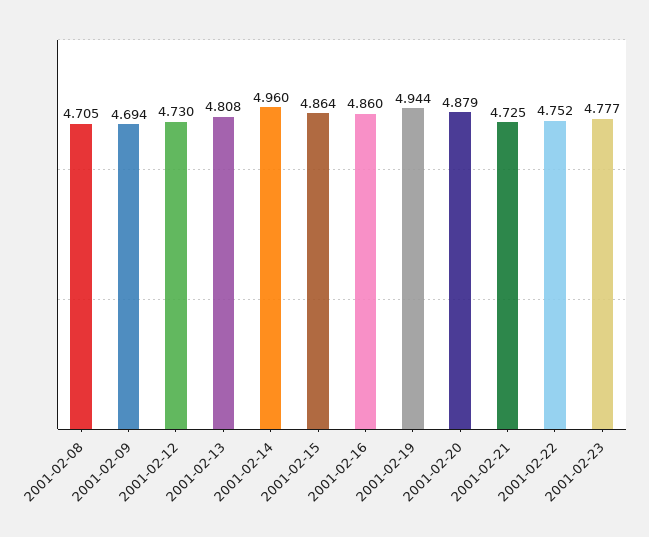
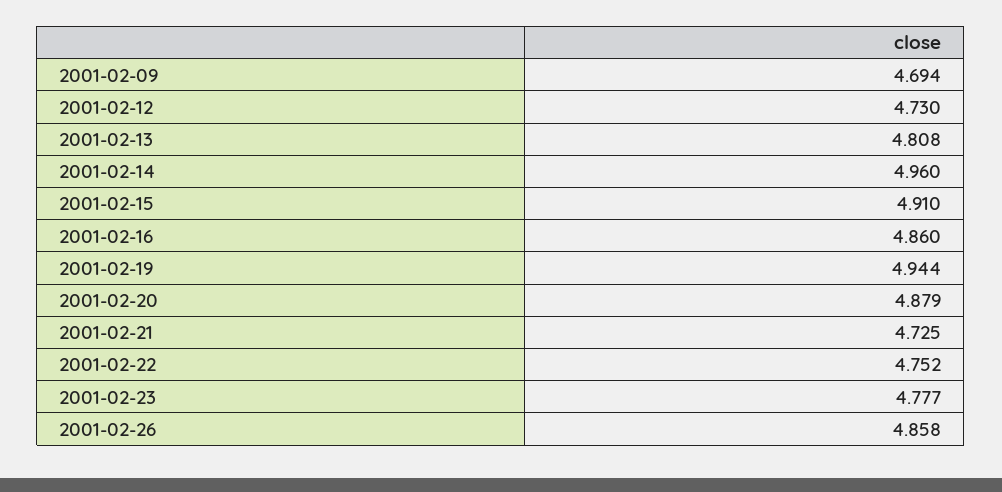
2001-02-08: 4.705 -> none
2001-02-15: 4.864 -> 4.91
2001-02-26: none -> 4.858

